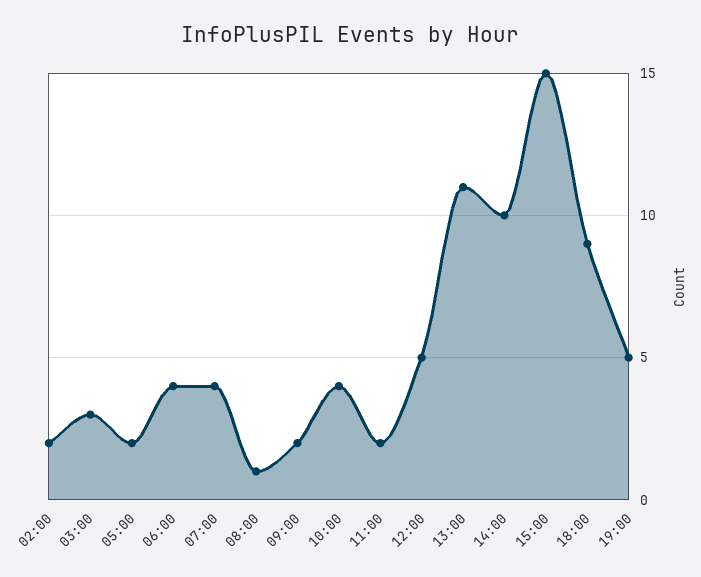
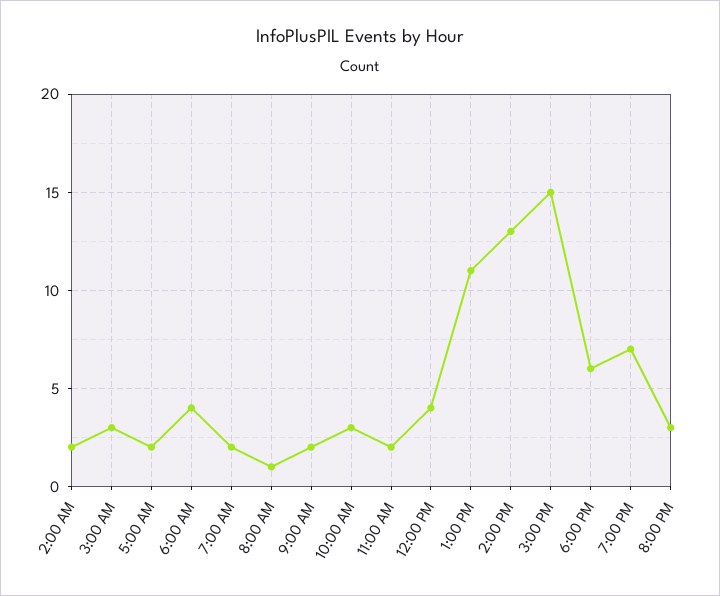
07:00: 4 -> 2
10:00: 4 -> 3
12:00: 5 -> 4
14:00: 10 -> 13
18:00: 9 -> 6
19:00: 5 -> 7
8:00 PM: none -> 3

